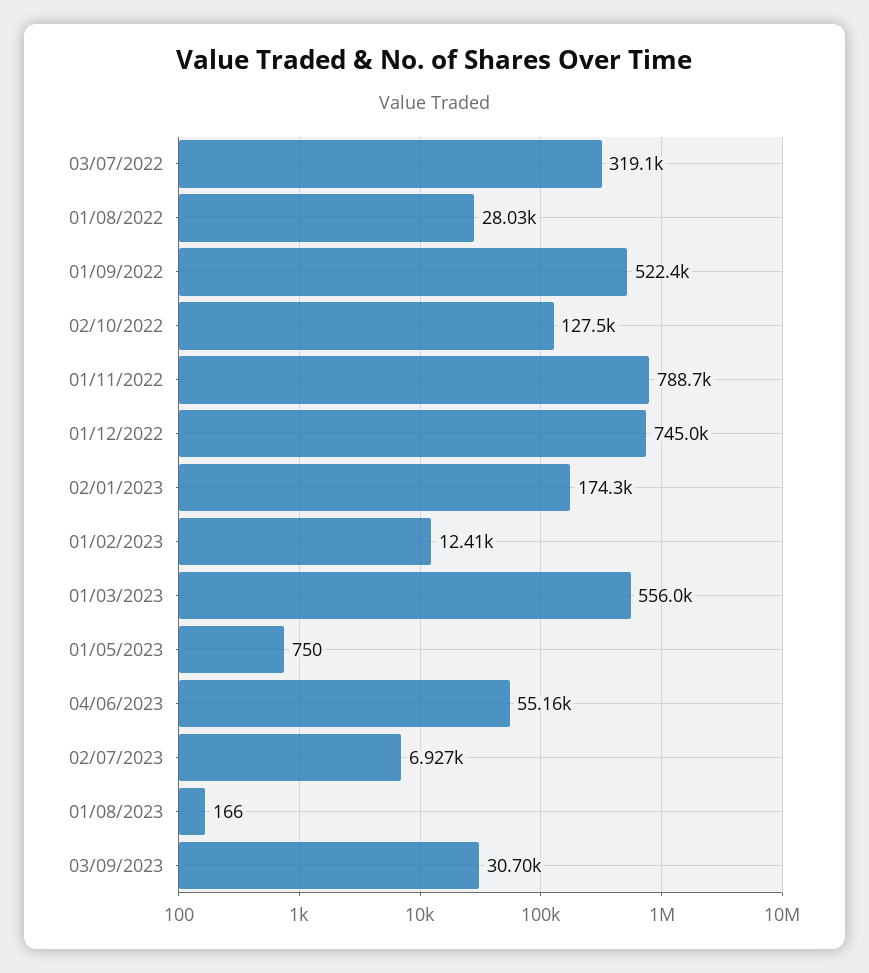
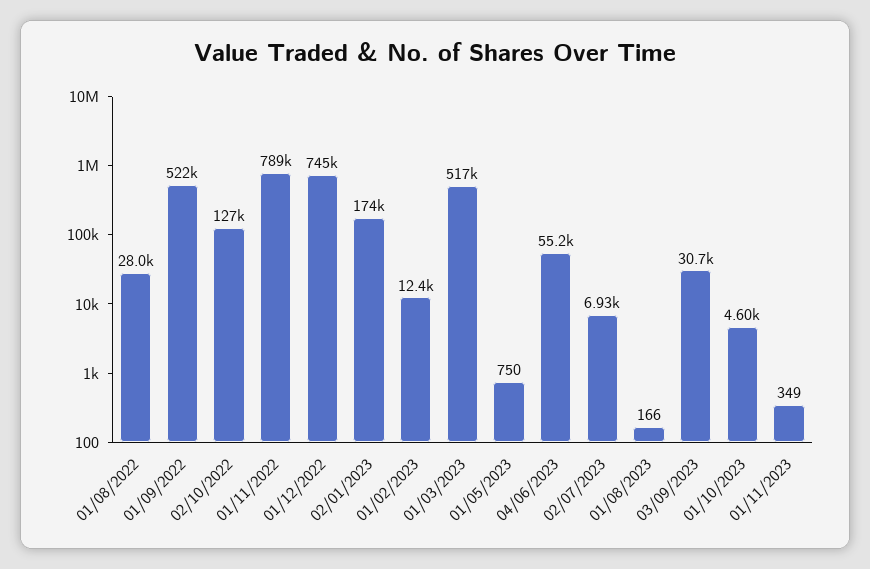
03/07/2022: 319100 -> none
01/03/2023: 556000 -> 517000
01/10/2023: none -> 4600
01/11/2023: none -> 349

